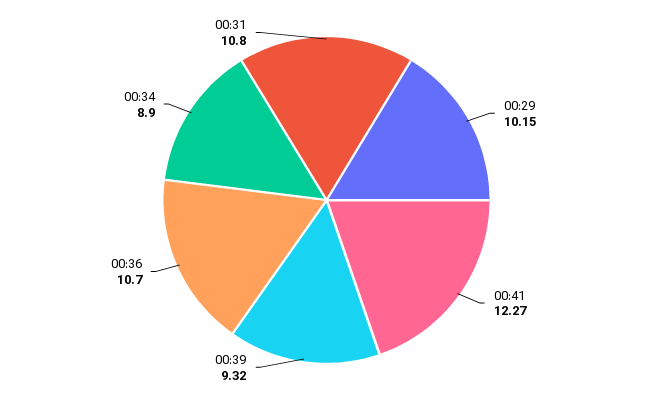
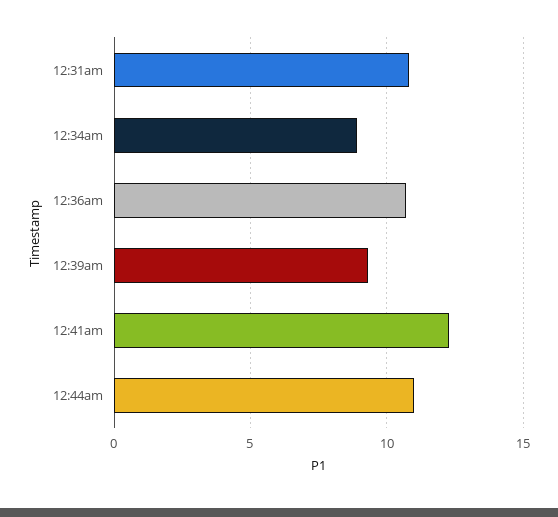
00:29: 10.15 -> none
12:44am: none -> 11

